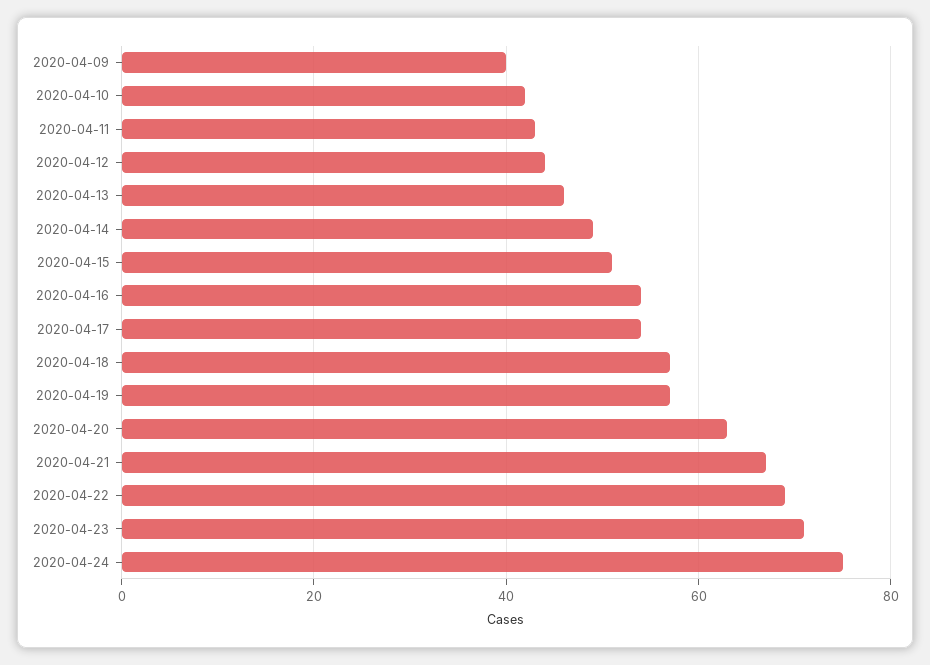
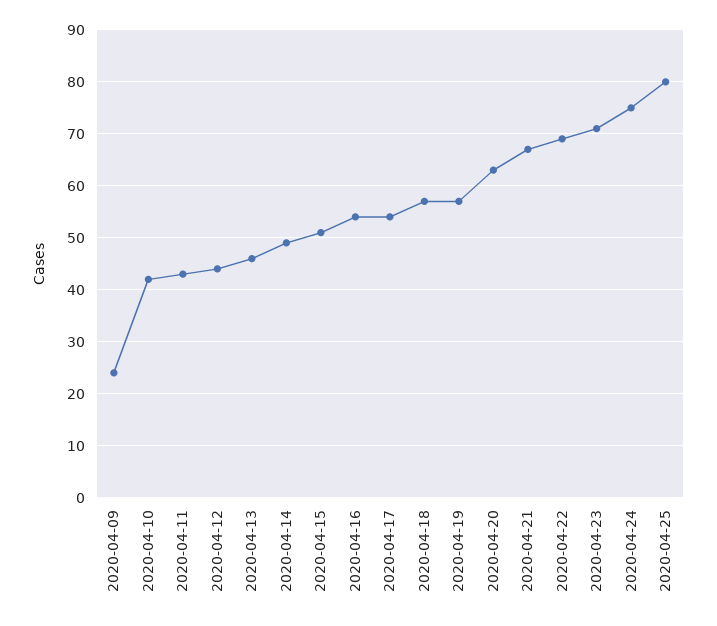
2020-04-09: 40 -> 25
2020-04-25: none -> 80

